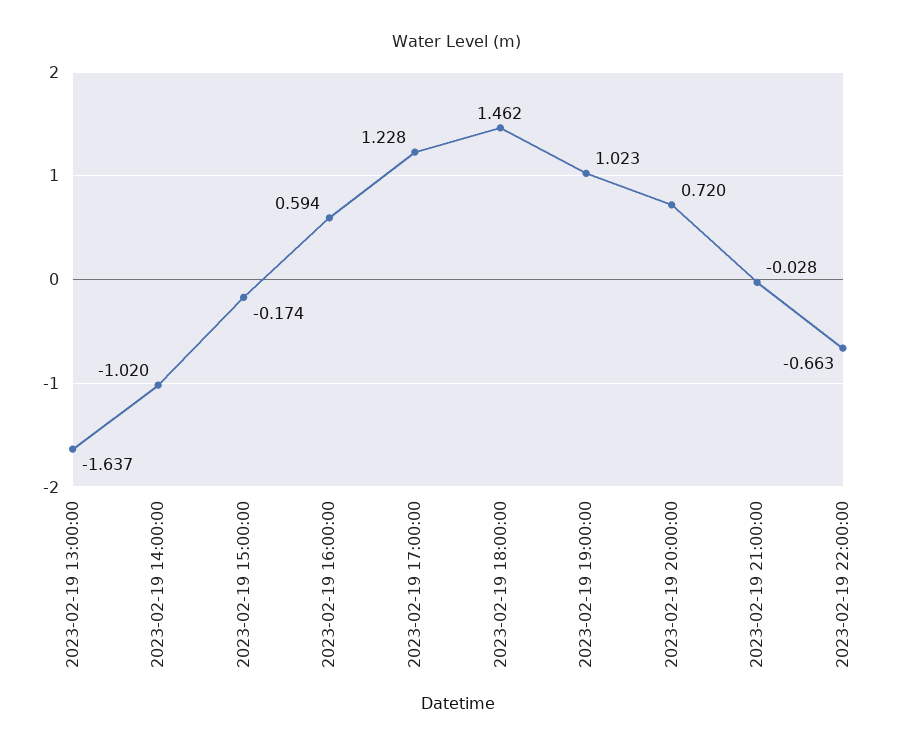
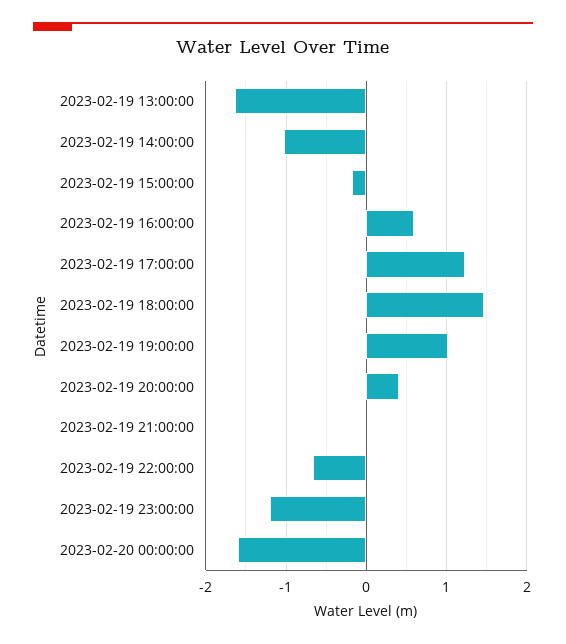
2023-02-19 20:00:00: 0.72 -> 0.4
2023-02-19 23:00:00: none -> -1.2
2023-02-20 00:00:00: none -> -1.6

